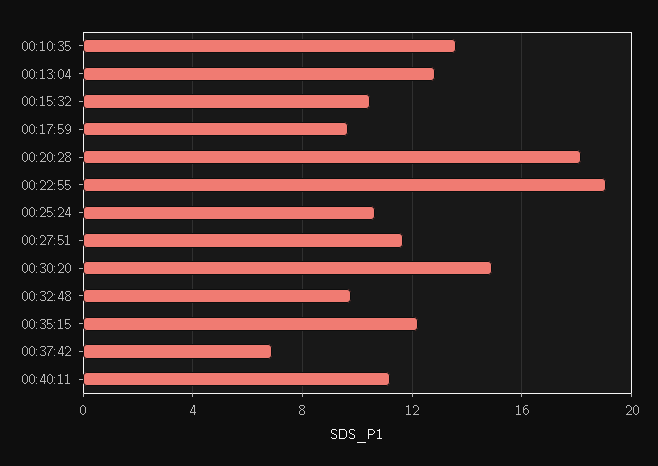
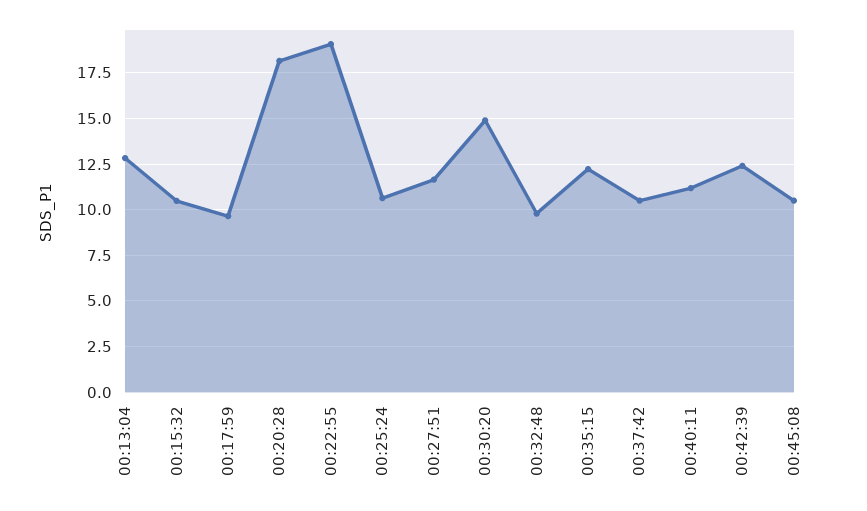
00:10:35: 13.5 -> none
00:37:42: 7 -> 10.5
00:42:39: none -> 12.5
00:45:08: none -> 10.5

